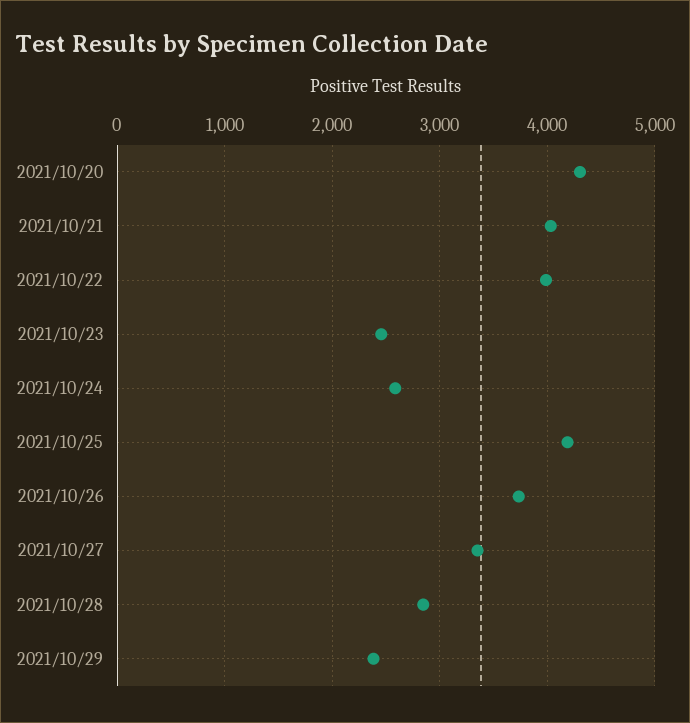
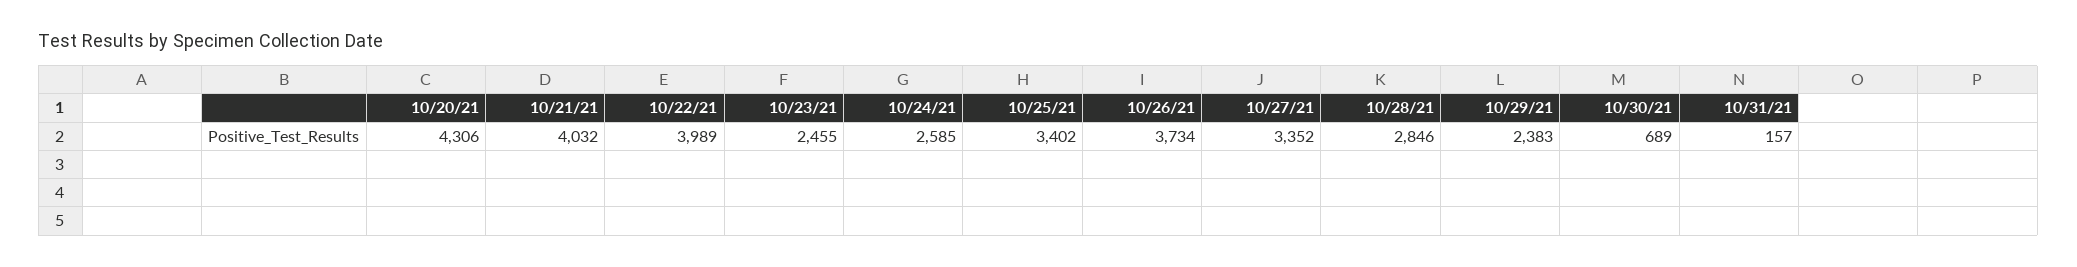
2021/10/25: 4200 -> 3402
10/30/21: none -> 689
10/31/21: none -> 157

